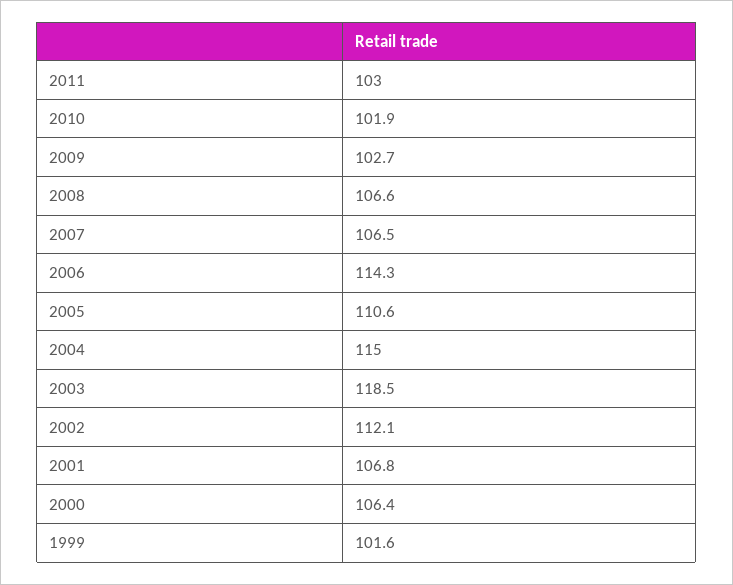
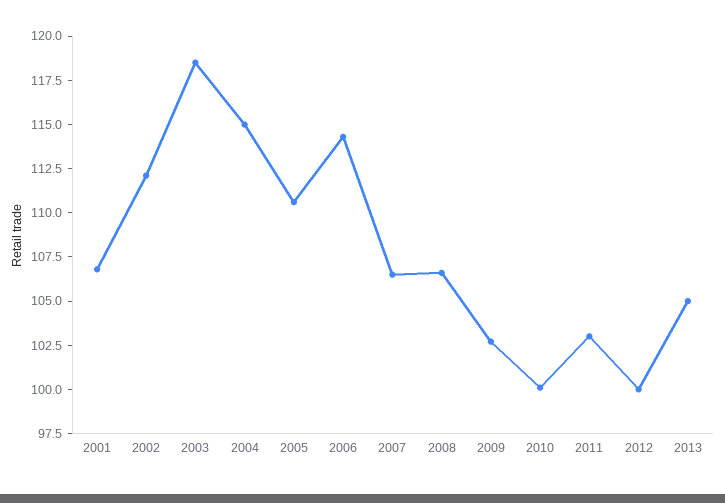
2010: 101.9 -> 100
2000: 106.4 -> none
1999: 101.6 -> none
2012: none -> 100
2013: none -> 105

